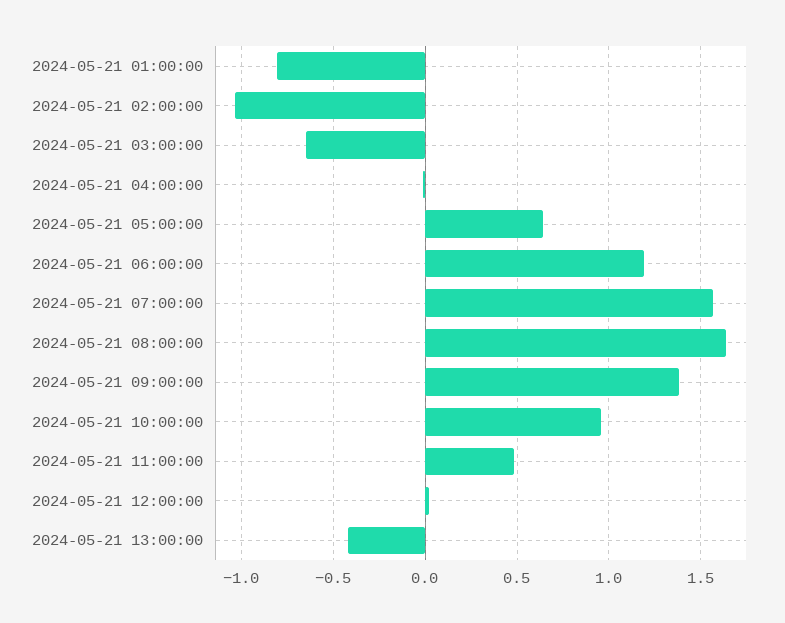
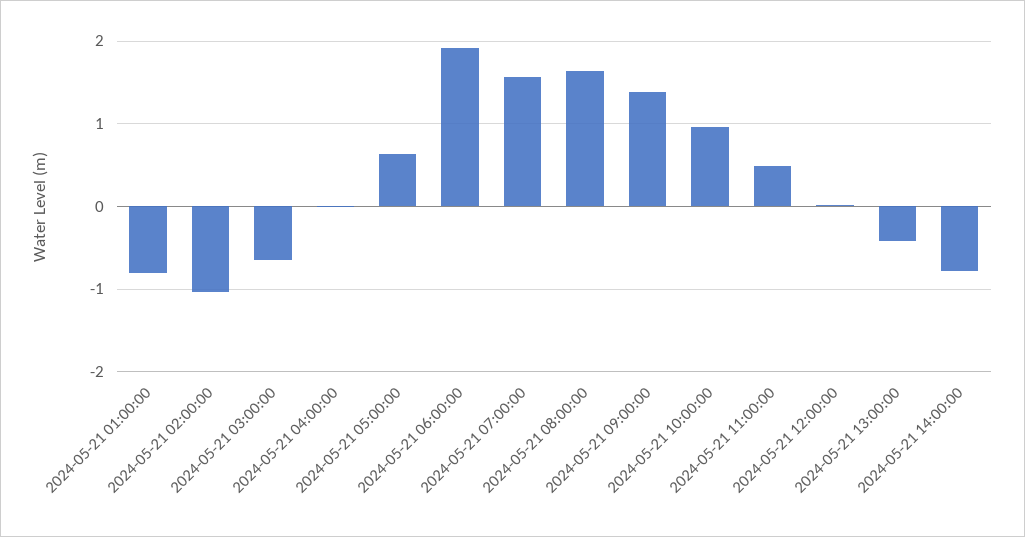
2024-05-21 06:00:00: 1.2 -> 1.9
2024-05-21 14:00:00: none -> -0.8

